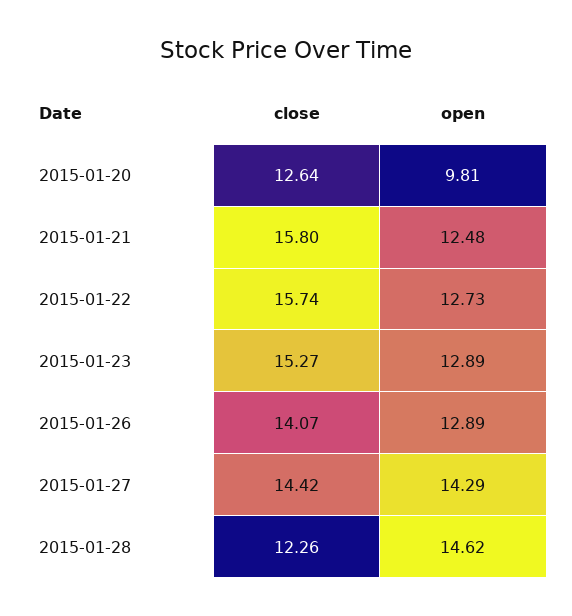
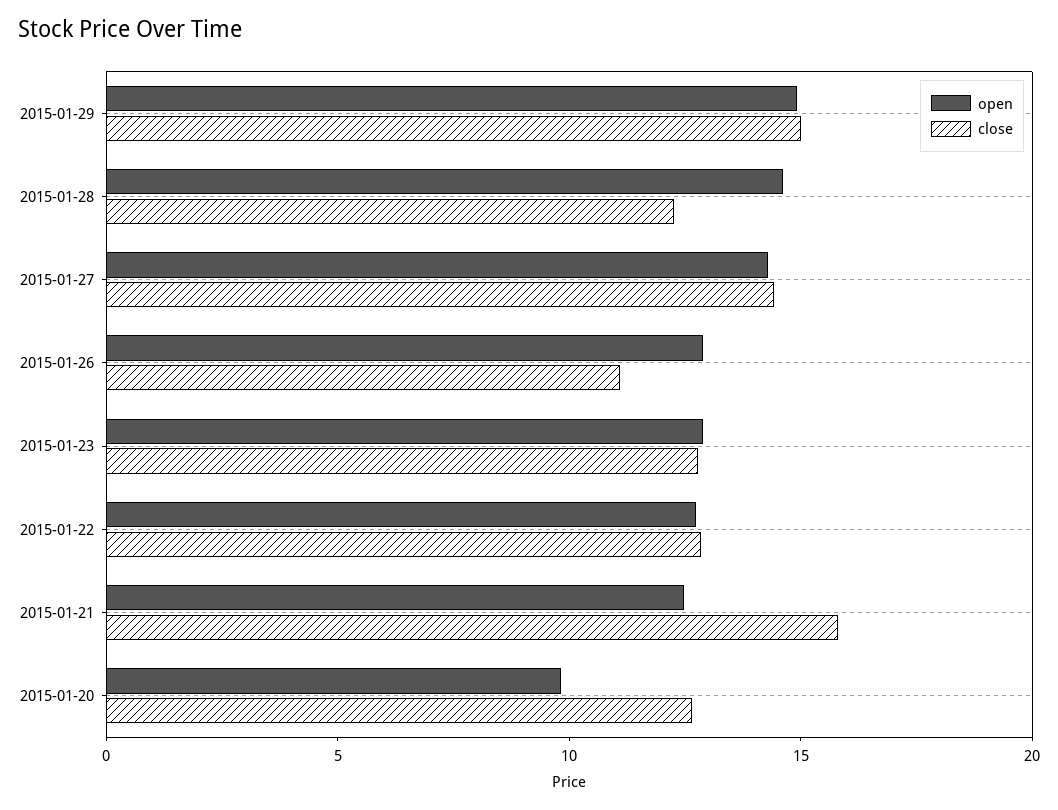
close, 2015-01-22: 15.74 -> 13
close, 2015-01-23: 15.27 -> 13
close, 2015-01-26: 14.07 -> 11
open, 2015-01-29: none -> 15
close, 2015-01-29: none -> 15

